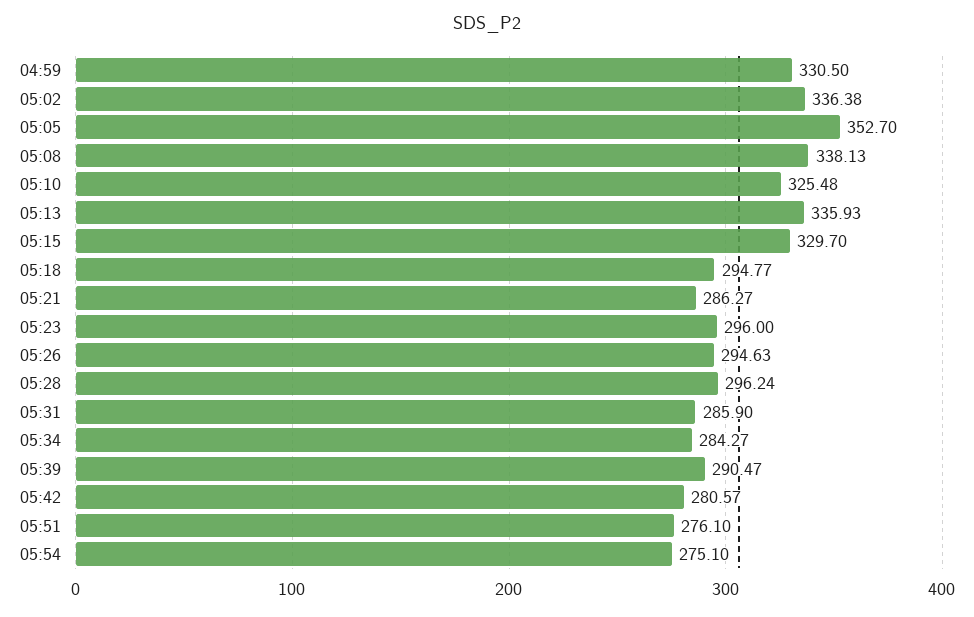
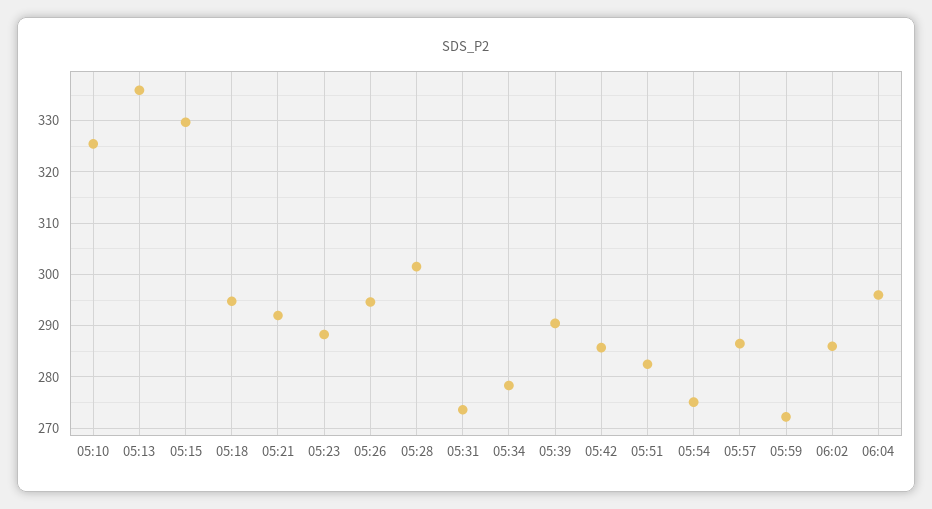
04:59: 330.5 -> none
05:02: 336.38 -> none
05:05: 352.7 -> none
05:08: 338.13 -> none
05:21: 286.27 -> 292
05:23: 296 -> 288
05:28: 296.24 -> 302
05:31: 285.9 -> 274
05:34: 284.27 -> 278
05:42: 280.57 -> 286
05:51: 276.1 -> 282
05:57: none -> 286
05:59: none -> 272
06:02: none -> 286
06:04: none -> 296

